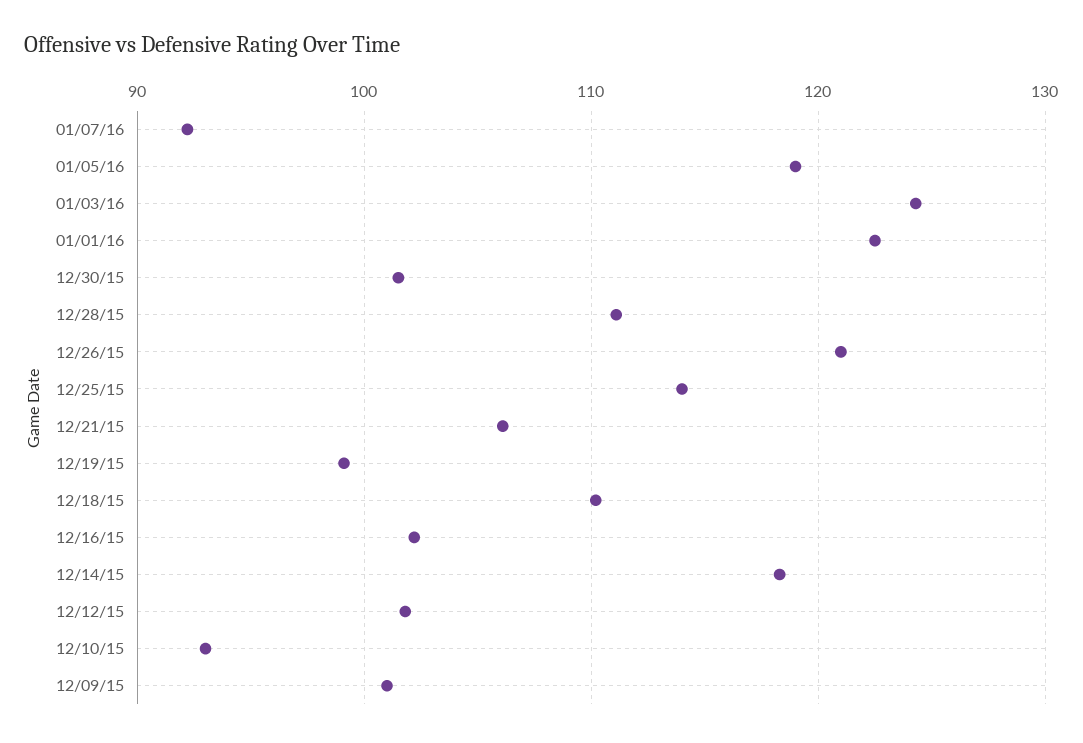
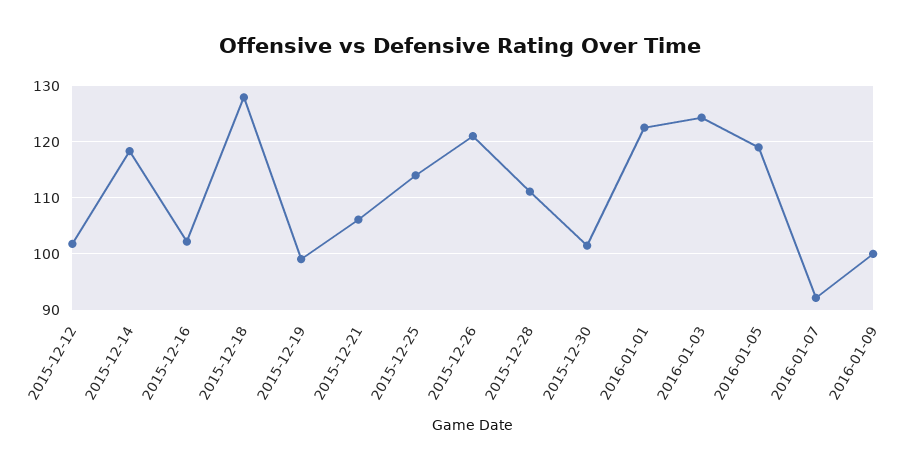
12/18/15: 110 -> 128
12/10/15: 93 -> none
12/09/15: 101 -> none
2016-01-09: none -> 100

